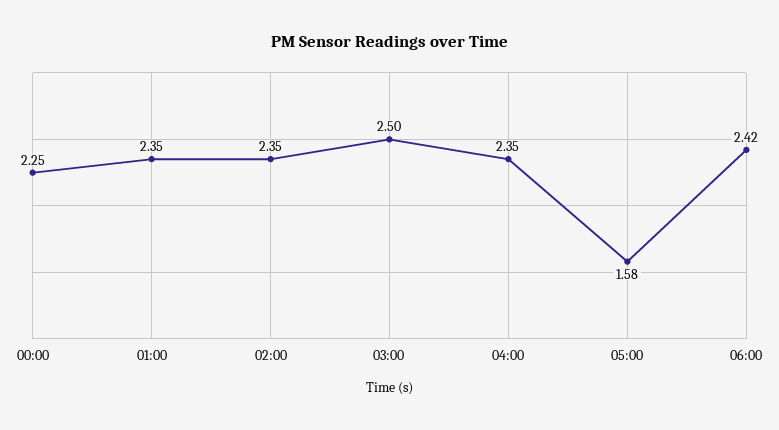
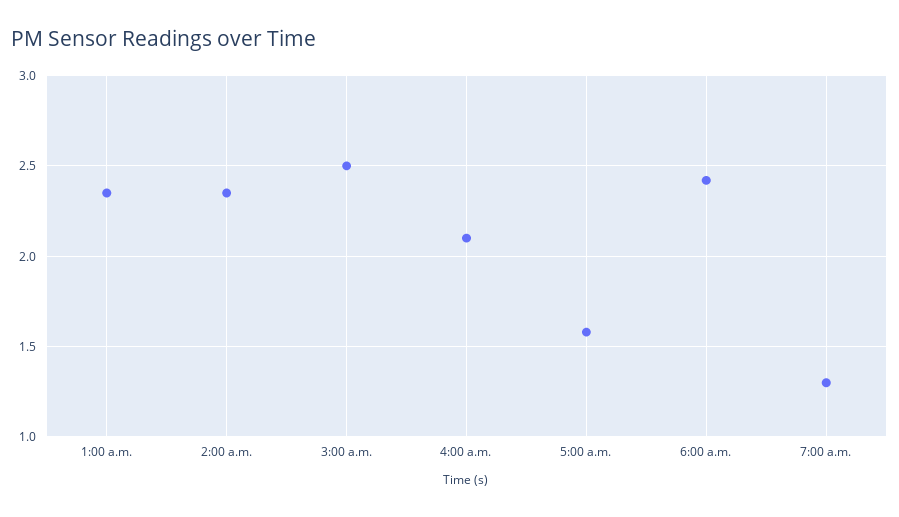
00:00: 2.25 -> none
04:00: 2.35 -> 2.1
7:00 a.m.: none -> 1.3

